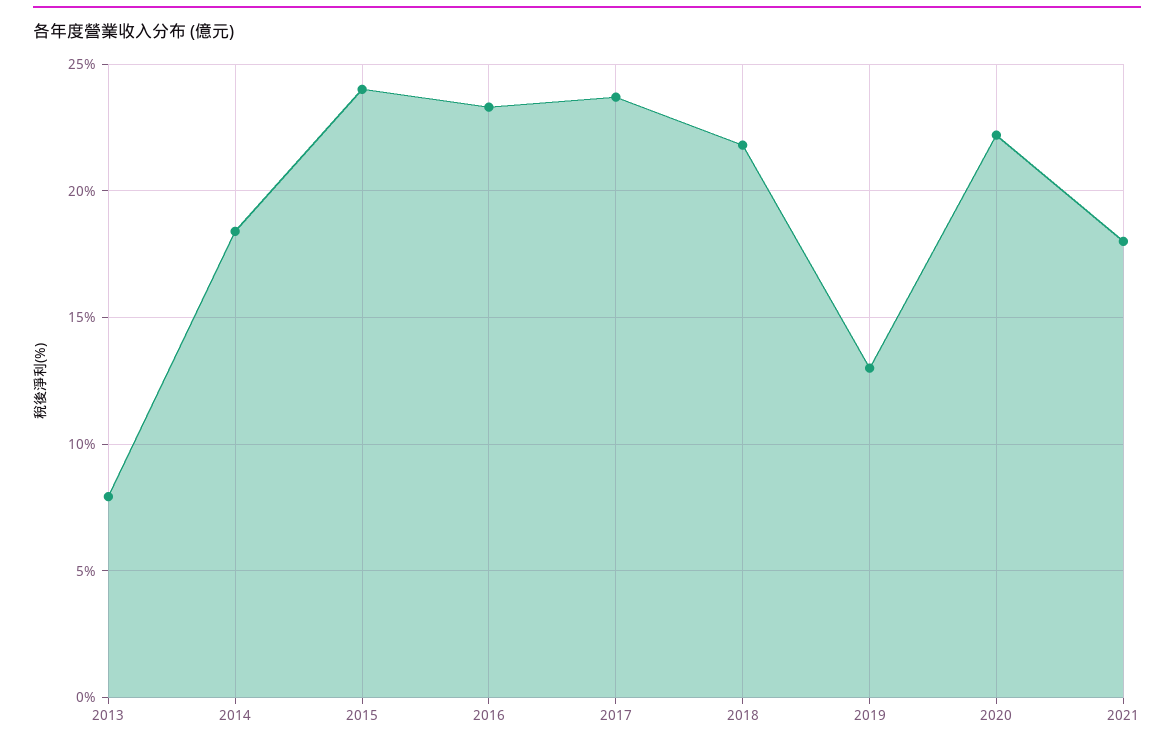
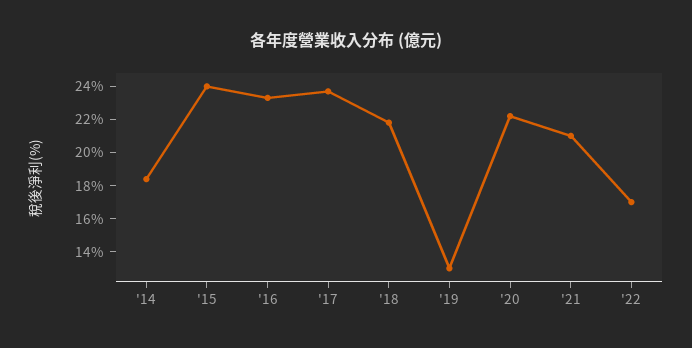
2013: 8 -> none
2021: 18 -> 21
'22: none -> 17

